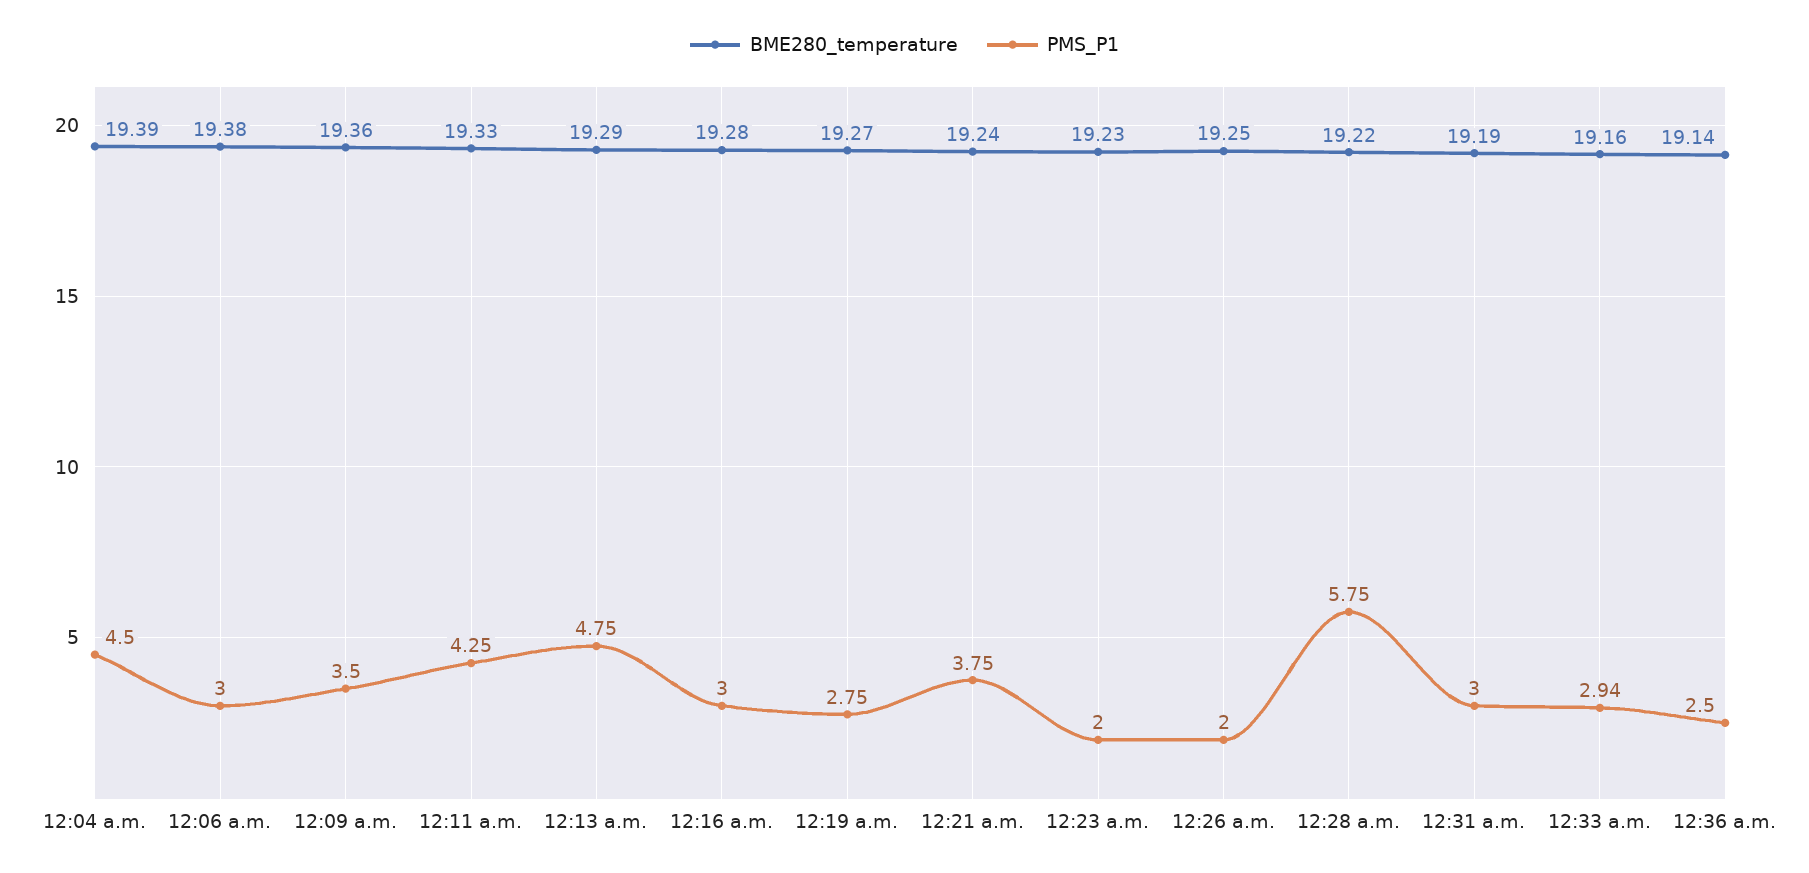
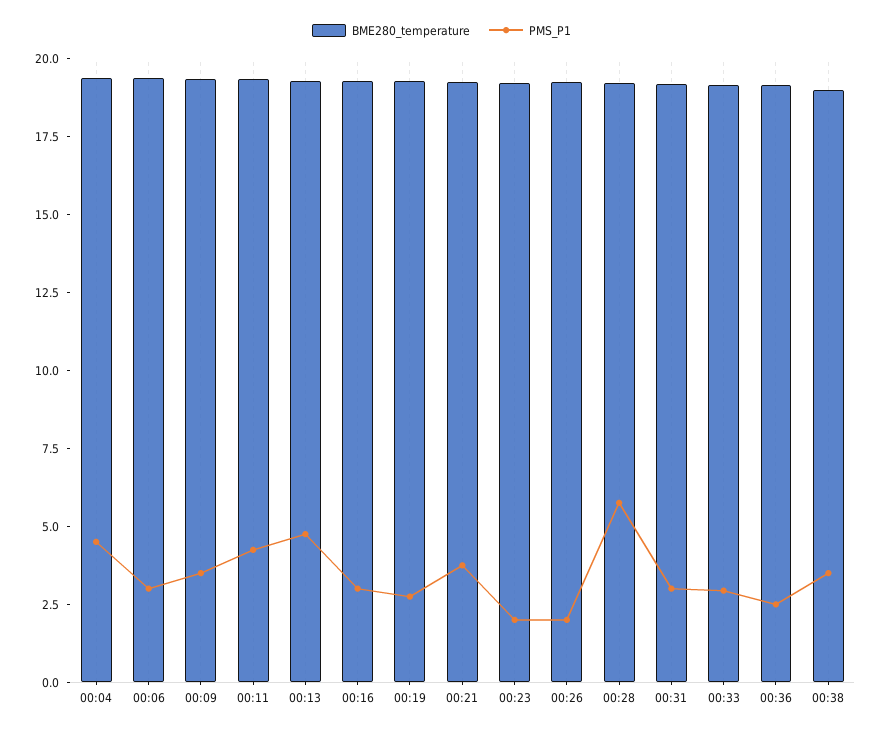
BME280_temperature, 00:38: none -> 19
PMS_P1, 00:38: none -> 3.5

